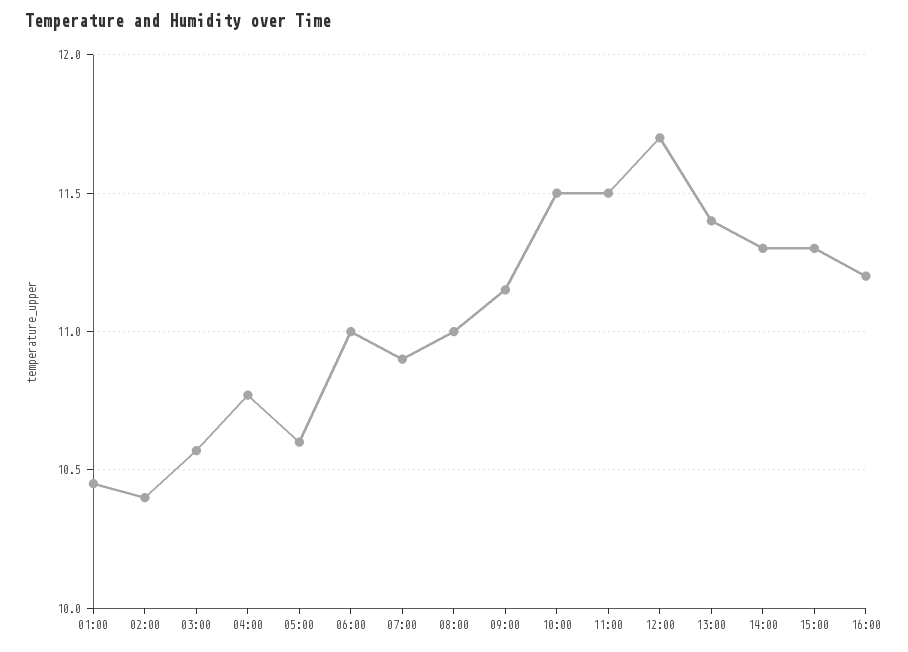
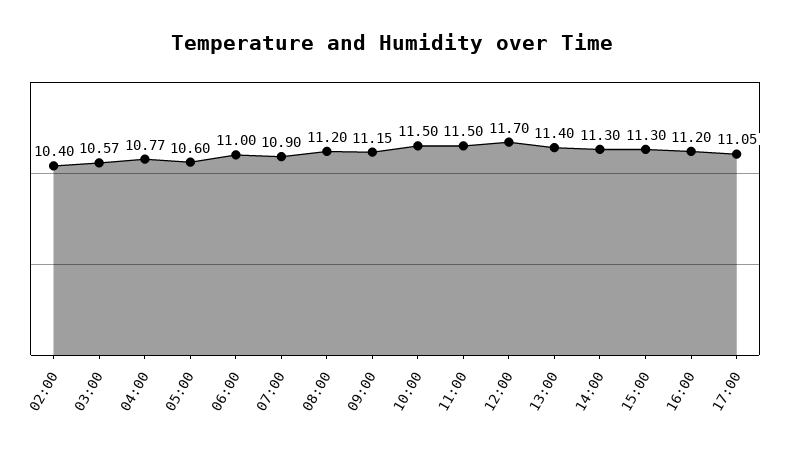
01:00: 10.45 -> none
08:00: 11 -> 11.2
17:00: none -> 11.05

